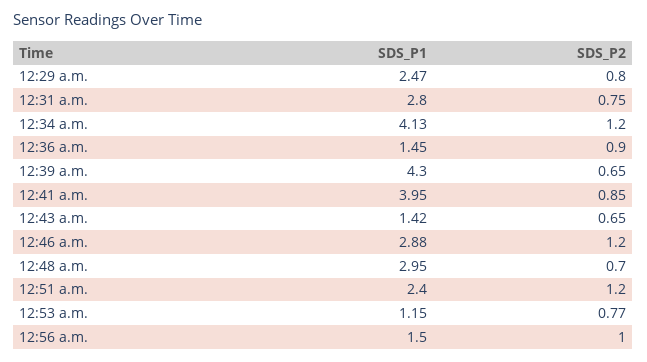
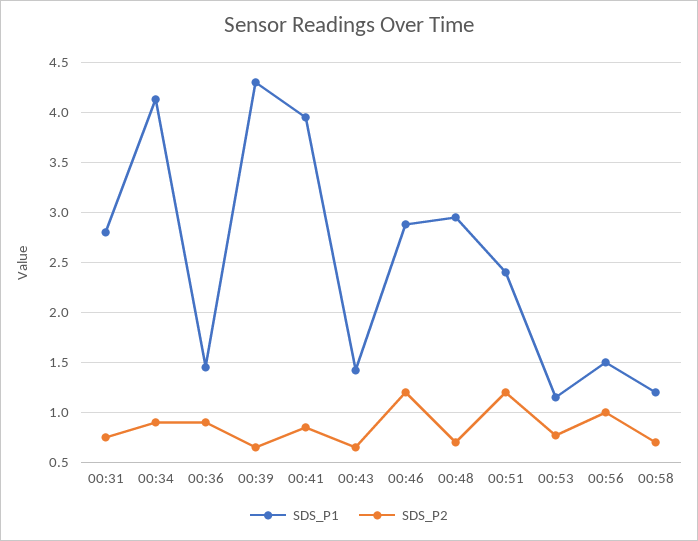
SDS_P1, 12:29 a.m.: 2.47 -> none
SDS_P2, 12:29 a.m.: 0.8 -> none
SDS_P2, 12:34 a.m.: 1.2 -> 0.9
SDS_P1, 00:58: none -> 1.2
SDS_P2, 00:58: none -> 0.7

